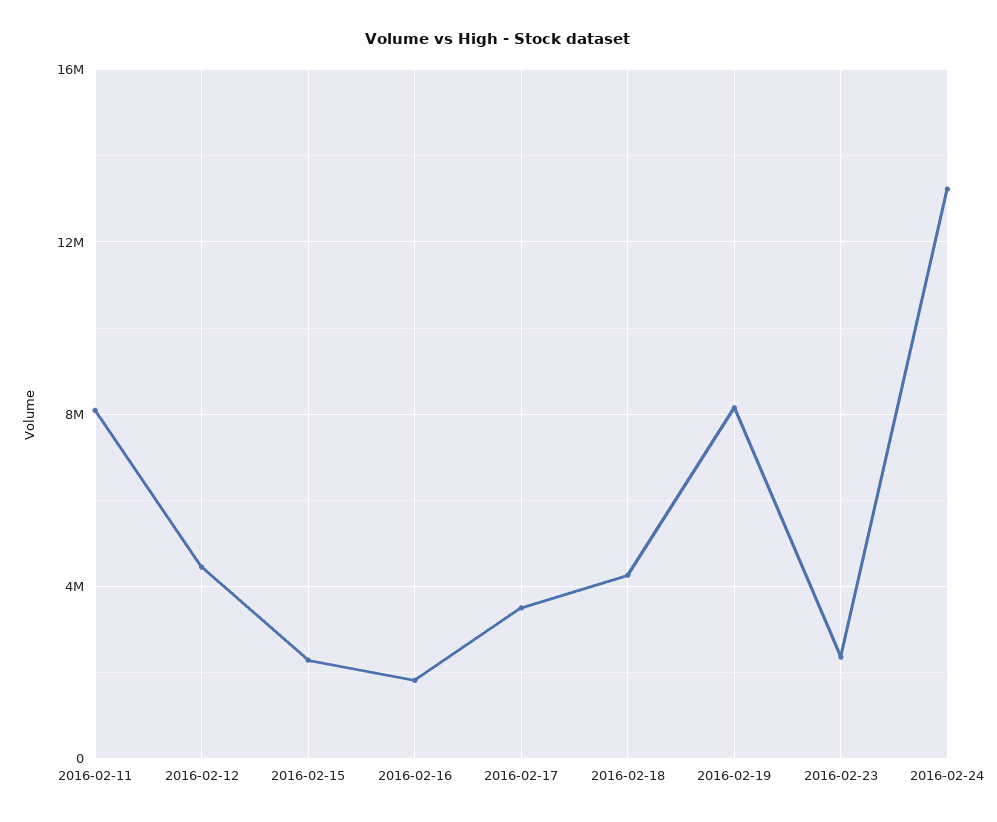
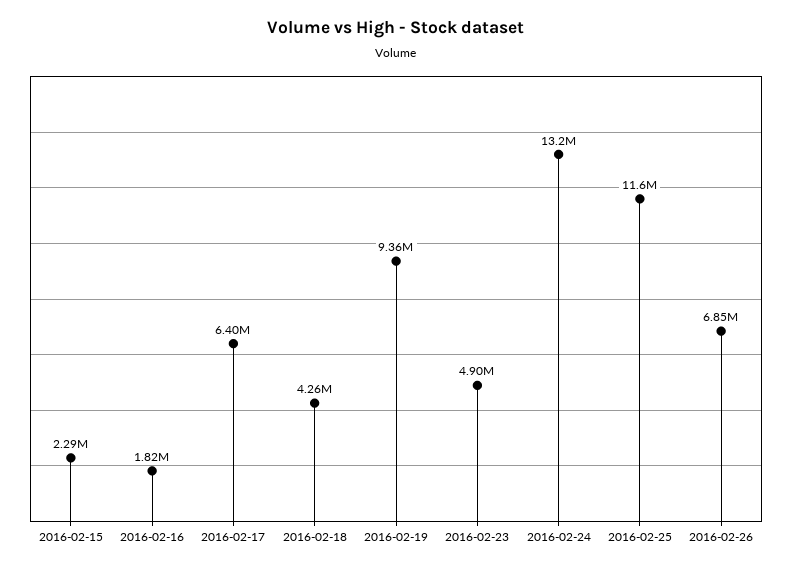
2016-02-11: 8000000 -> none
2016-02-12: 4500000 -> none
2016-02-17: 3500000 -> 6400000
2016-02-19: 8000000 -> 9360000
2016-02-23: 2500000 -> 4900000
2016-02-25: none -> 11600000
2016-02-26: none -> 6850000

